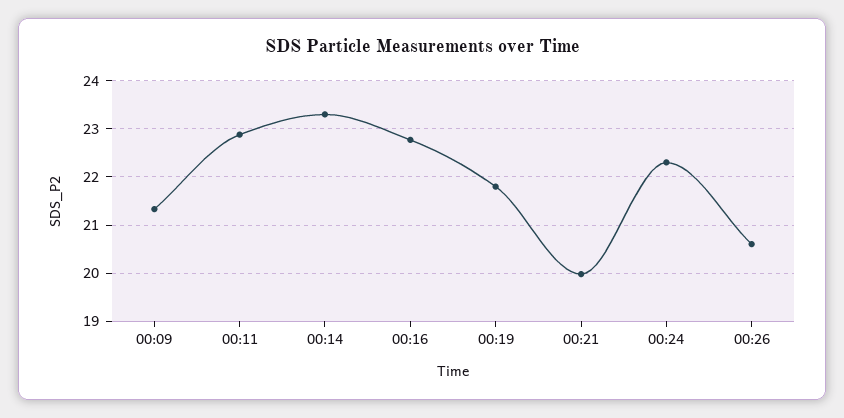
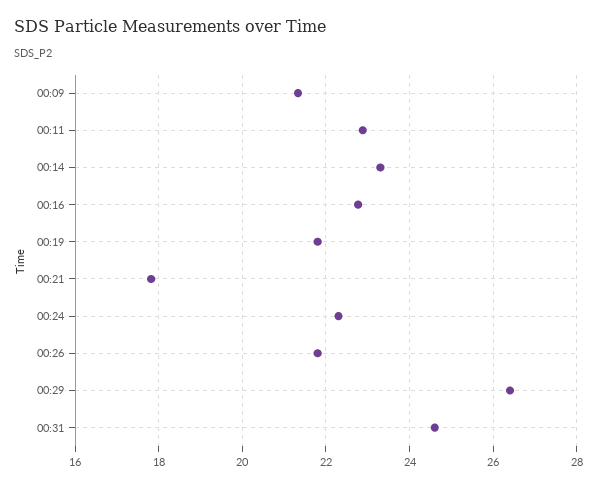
00:21: 20 -> 17.8
00:26: 20.6 -> 21.8
00:29: none -> 26.4
00:31: none -> 24.6

